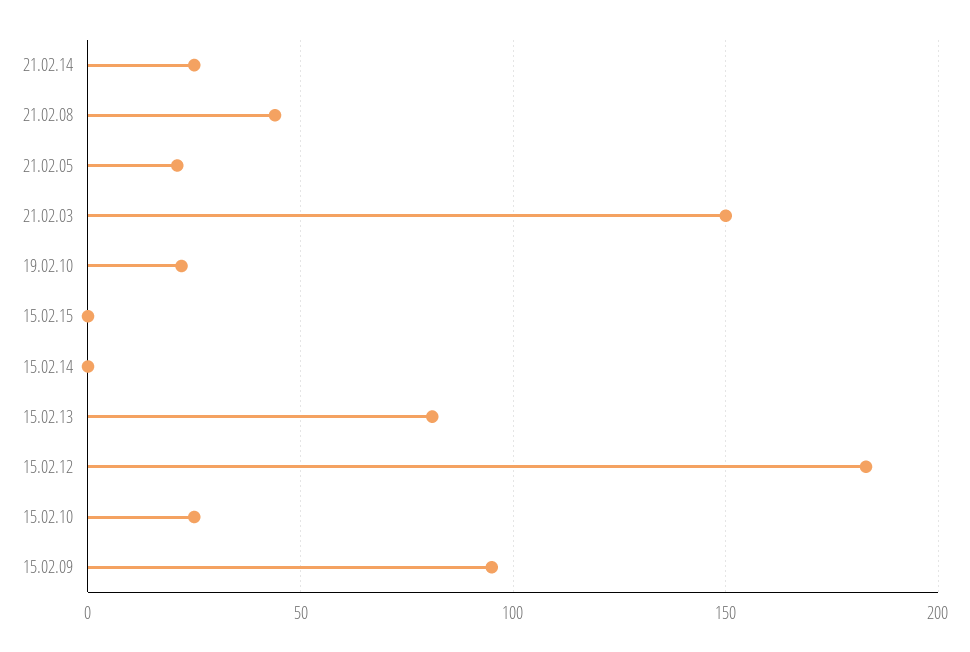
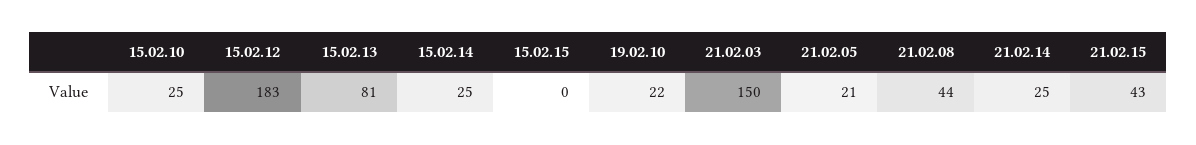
15.02.14: 0 -> 25
15.02.09: 95 -> none
21.02.15: none -> 43

